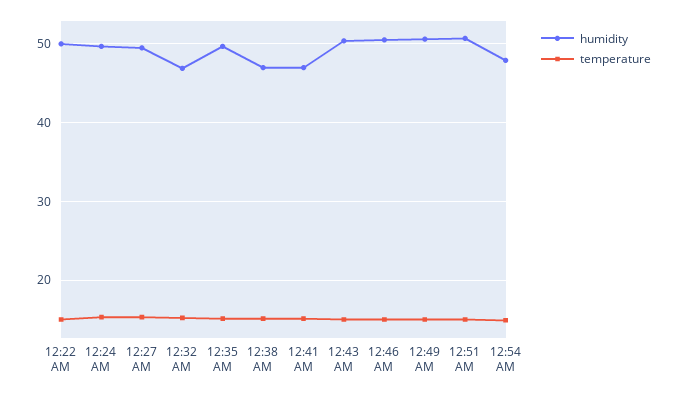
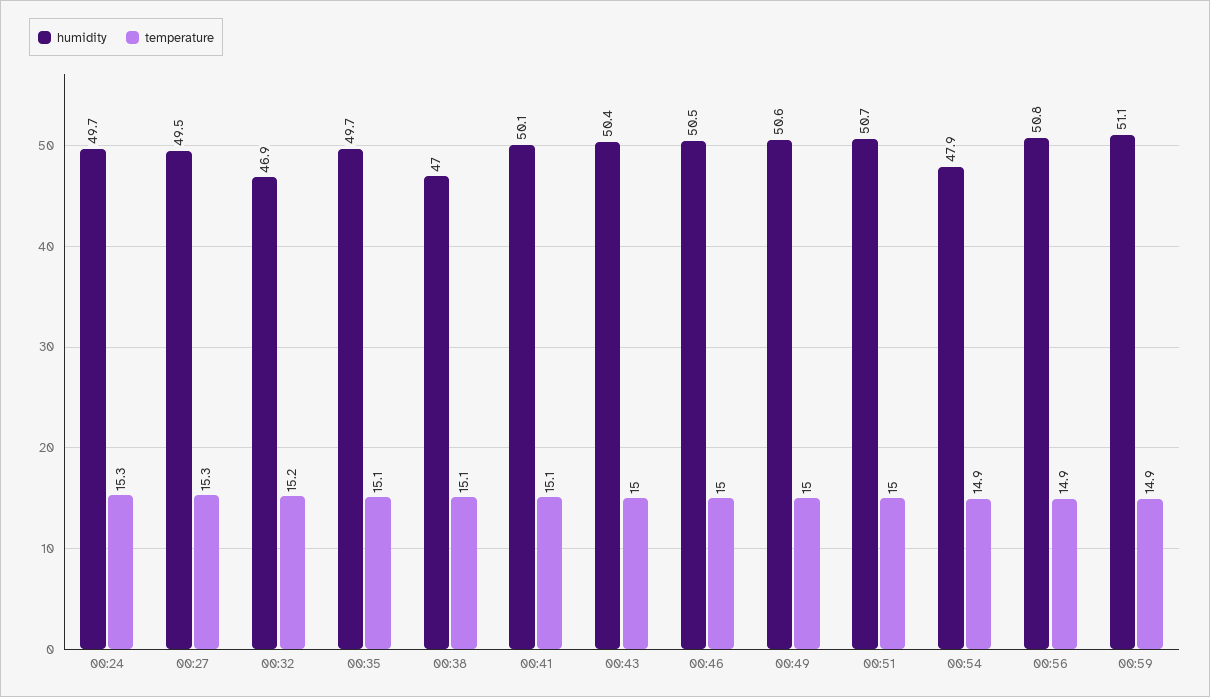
humidity, 12:22 AM: 50 -> none
temperature, 12:22 AM: 15 -> none
humidity, 12:41 AM: 47 -> 50.1
humidity, 00:56: none -> 50.8
temperature, 00:56: none -> 14.9
humidity, 00:59: none -> 51.1
temperature, 00:59: none -> 14.9

